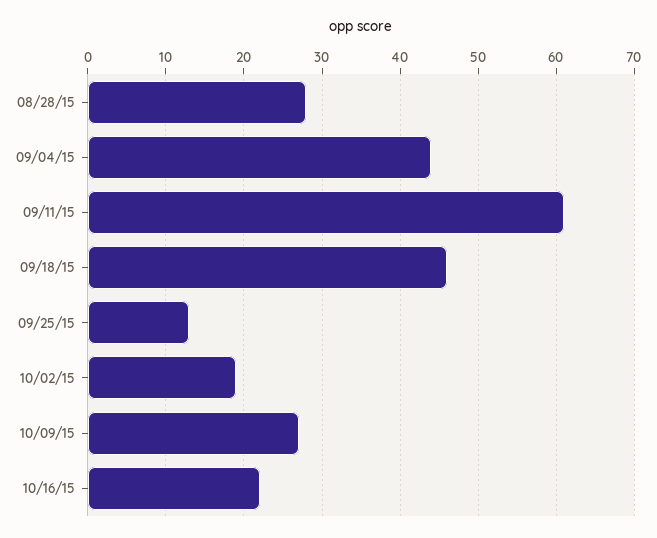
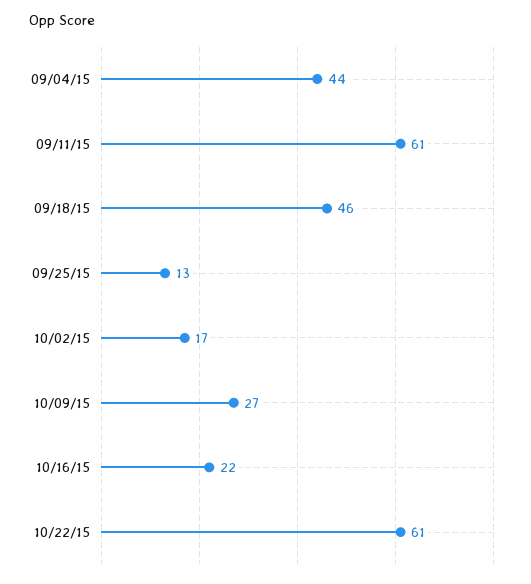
08/28/15: 28 -> none
10/02/15: 19 -> 17
10/22/15: none -> 61

